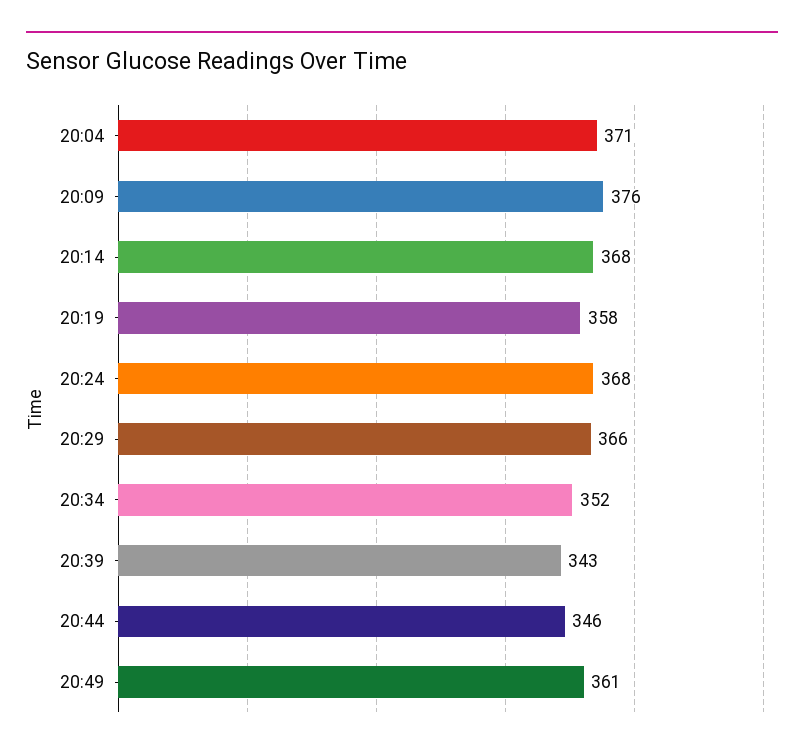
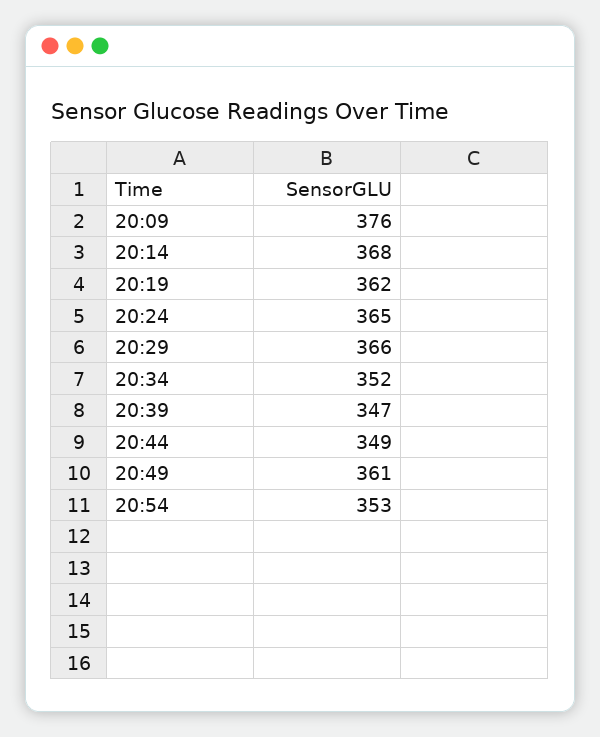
20:04: 371 -> none
20:19: 358 -> 362
20:24: 368 -> 365
20:39: 343 -> 347
20:44: 346 -> 349
20:54: none -> 353

